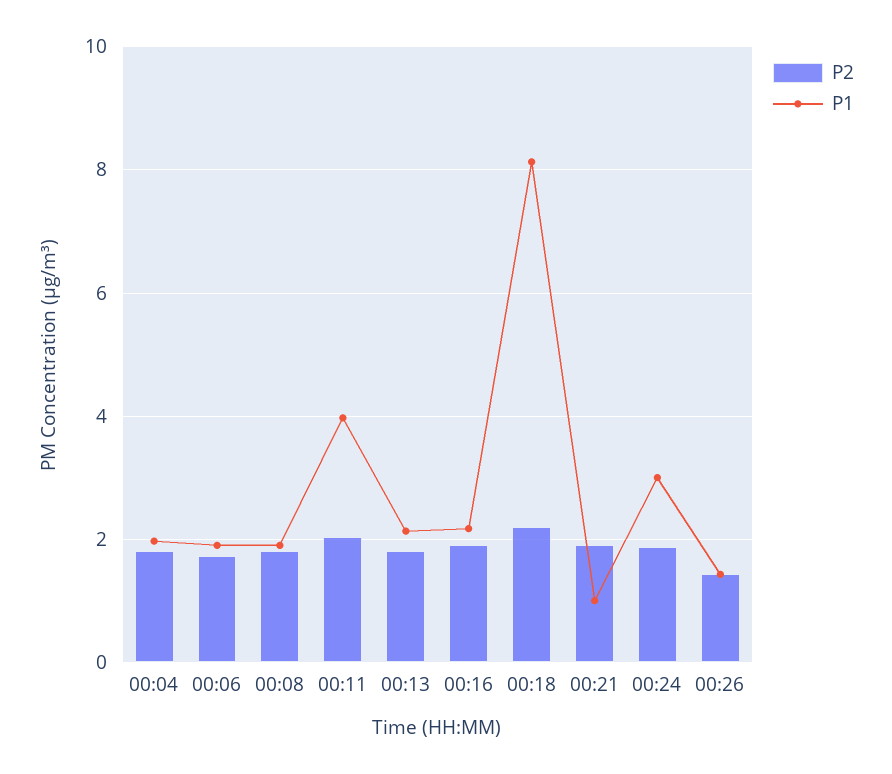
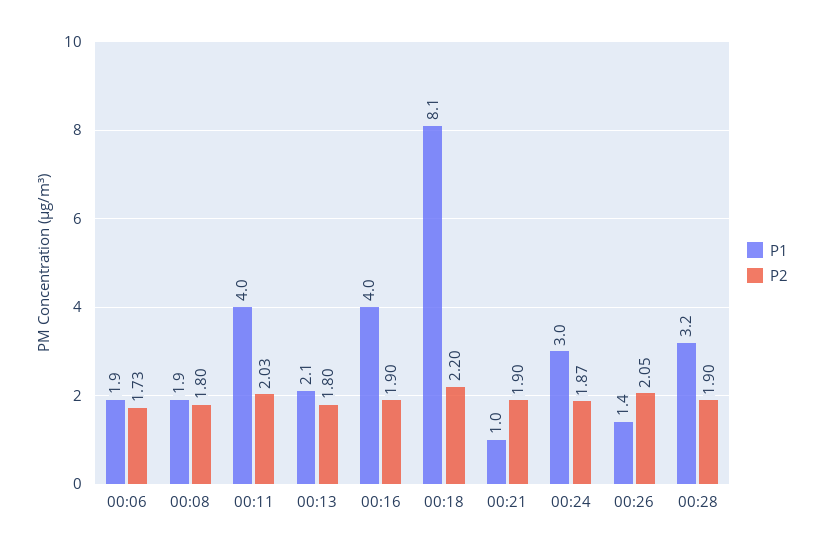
P2, 00:04: 1.8 -> none
P1, 00:04: 2 -> none
P1, 00:16: 2.2 -> 4
P2, 00:26: 1.4 -> 2.05
P1, 00:28: none -> 3.2
P2, 00:28: none -> 1.9

